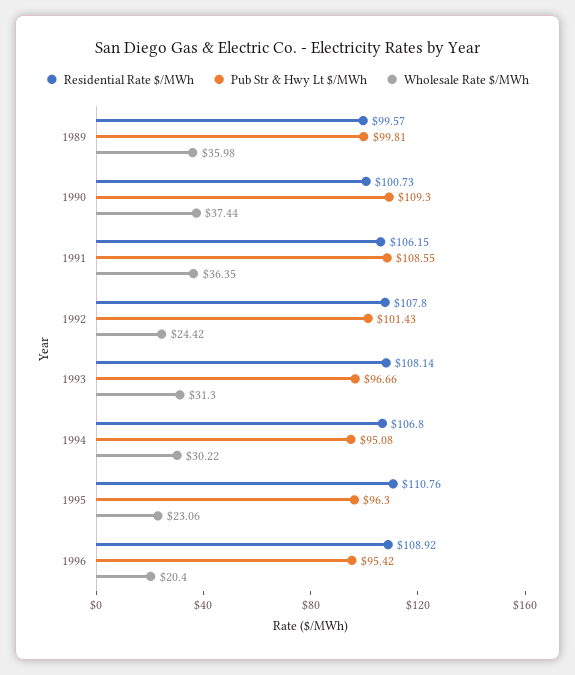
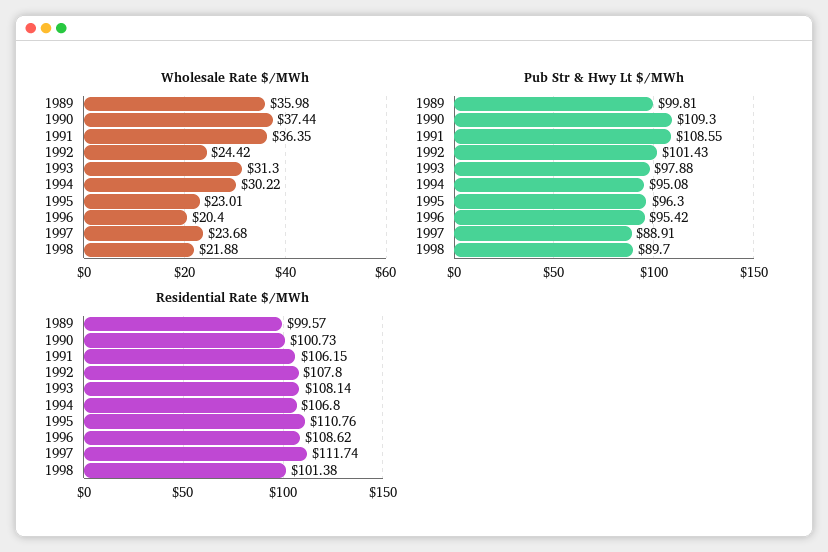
Pub Str & Hwy Lt $/MWh, 1993: 96.66 -> 97.88
Wholesale Rate $/MWh, 1995: 23.06 -> 23.01
Residential Rate $/MWh, 1996: 108.92 -> 108.62
Wholesale Rate $/MWh, 1997: none -> 23.68
Wholesale Rate $/MWh, 1998: none -> 21.88
Pub Str & Hwy Lt $/MWh, 1997: none -> 88.91
Pub Str & Hwy Lt $/MWh, 1998: none -> 89.7
Residential Rate $/MWh, 1997: none -> 111.74
Residential Rate $/MWh, 1998: none -> 101.38

